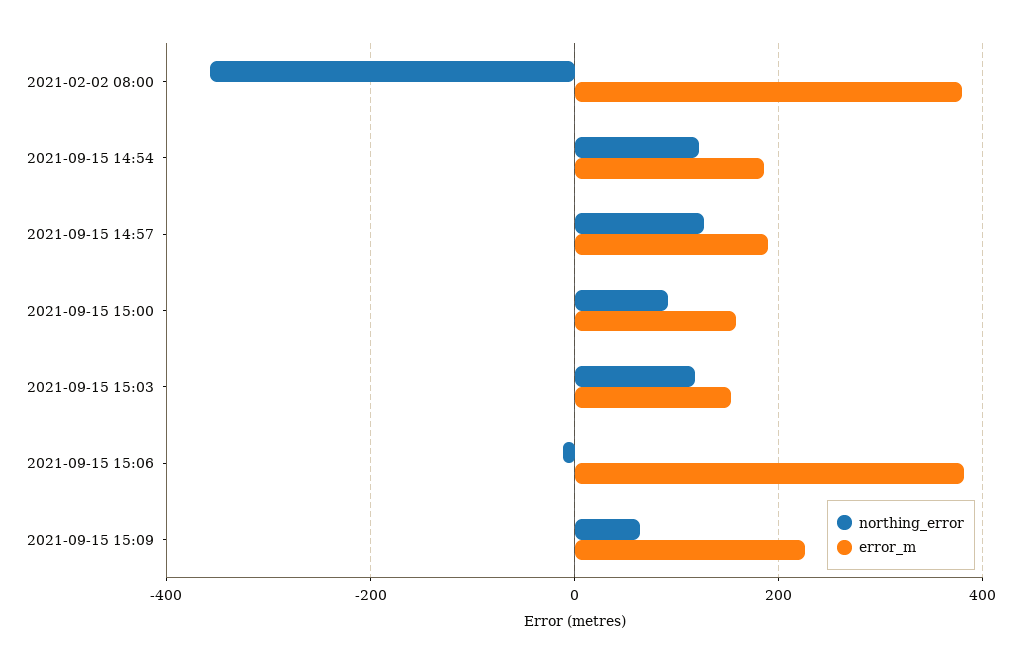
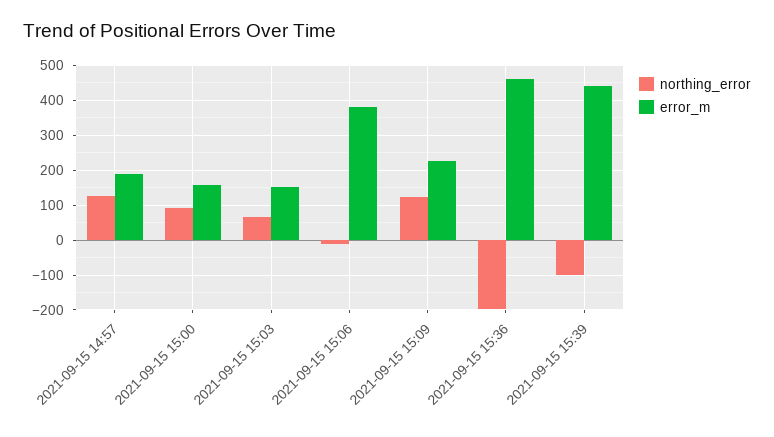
northing_error, 2021-02-02 08:00: -360 -> none
error_m, 2021-02-02 08:00: 380 -> none
northing_error, 2021-09-15 14:54: 120 -> none
error_m, 2021-09-15 14:54: 180 -> none
northing_error, 2021-09-15 15:03: 120 -> 60
northing_error, 2021-09-15 15:09: 60 -> 120
northing_error, 2021-09-15 15:36: none -> -200
error_m, 2021-09-15 15:36: none -> 460
northing_error, 2021-09-15 15:39: none -> -100
error_m, 2021-09-15 15:39: none -> 440

